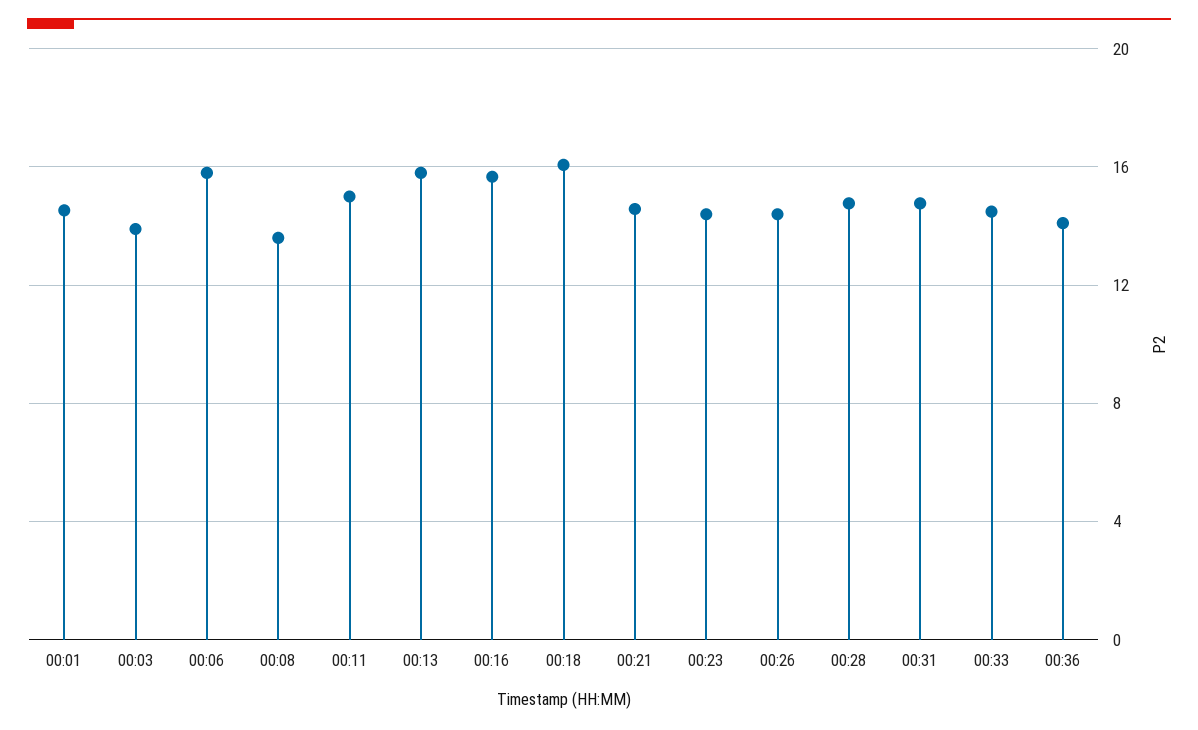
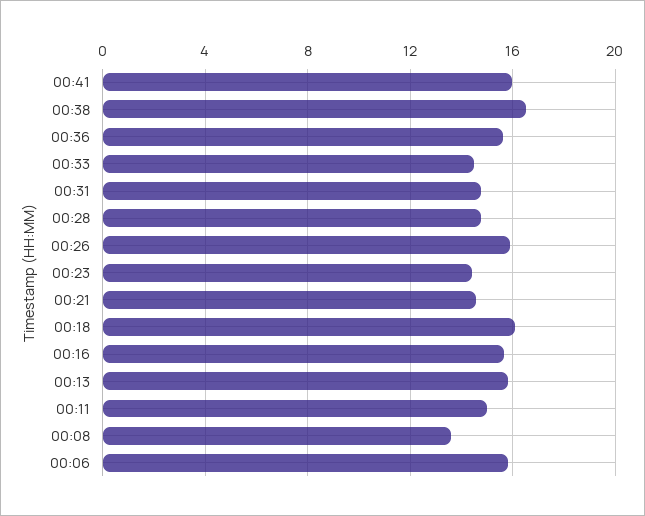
00:01: 14.5 -> none
00:03: 14 -> none
00:26: 14.5 -> 16
00:36: 14 -> 15.5
00:41: none -> 16
00:38: none -> 16.5

